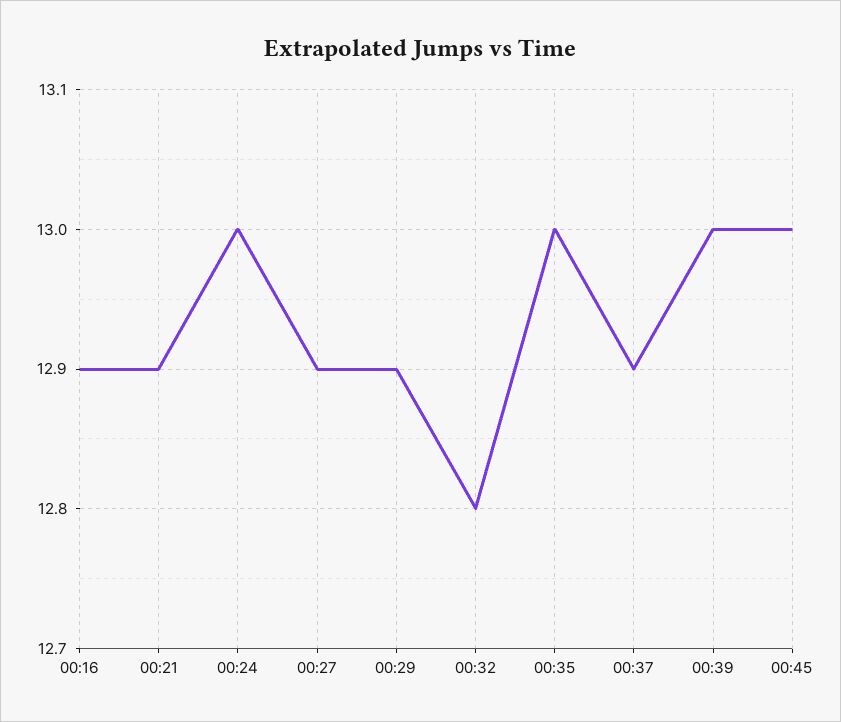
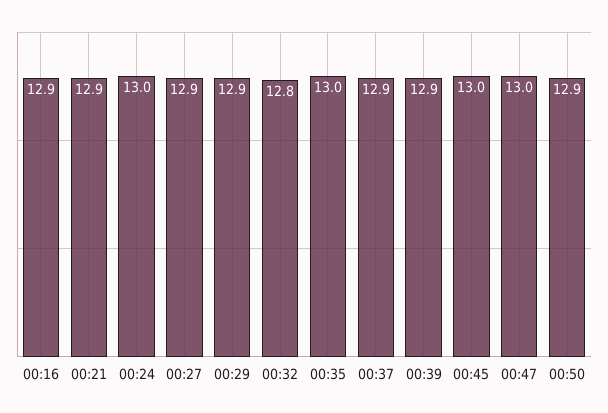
00:39: 13 -> 12.9
00:47: none -> 13
00:50: none -> 12.9

